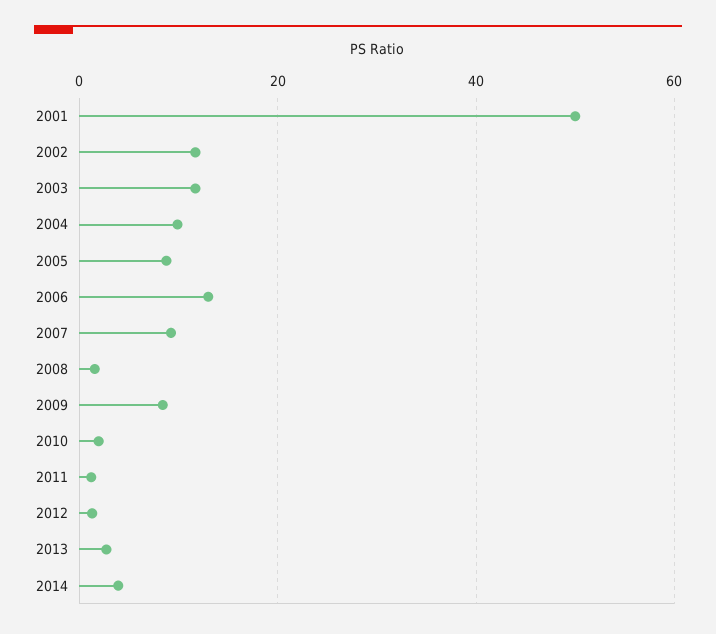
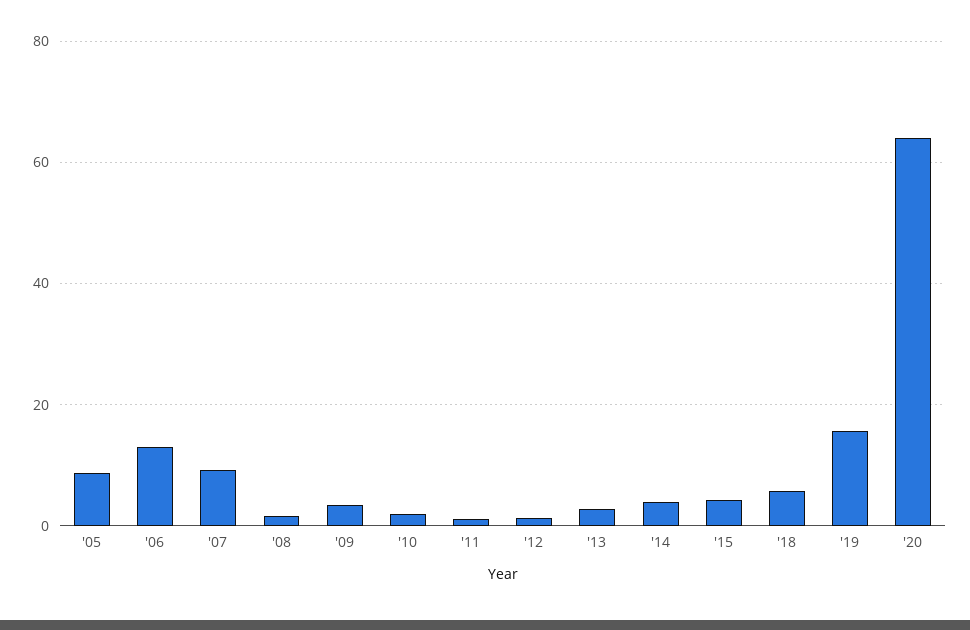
2001: 50 -> none
2002: 12 -> none
2003: 12 -> none
2004: 10 -> none
2009: 8 -> 4
'15: none -> 4
'18: none -> 6
'19: none -> 16
'20: none -> 64

